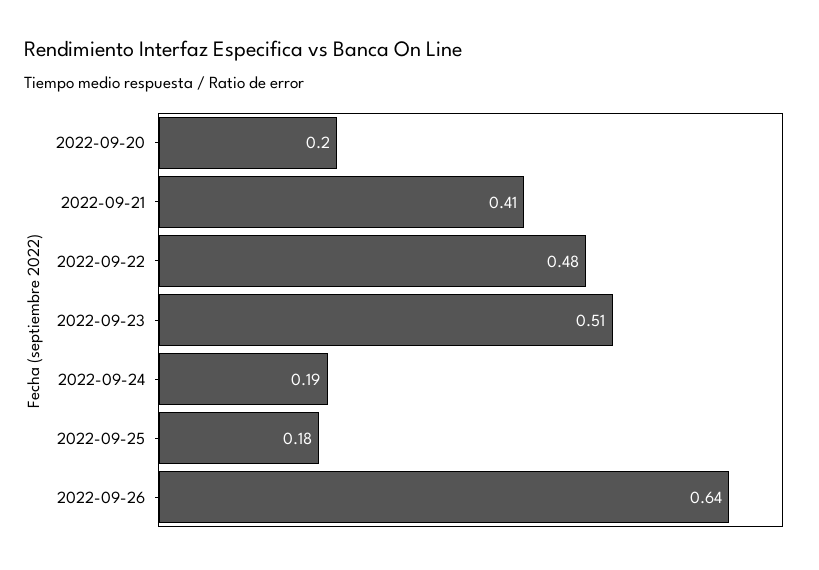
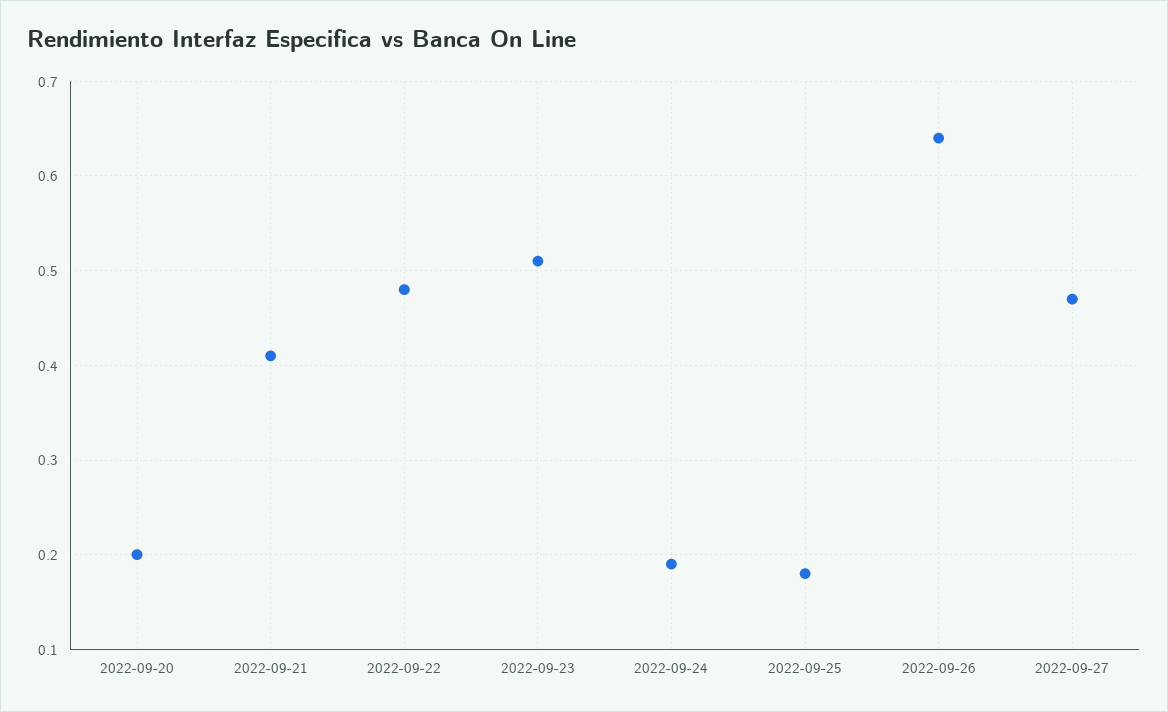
2022-09-27: none -> 0.47

